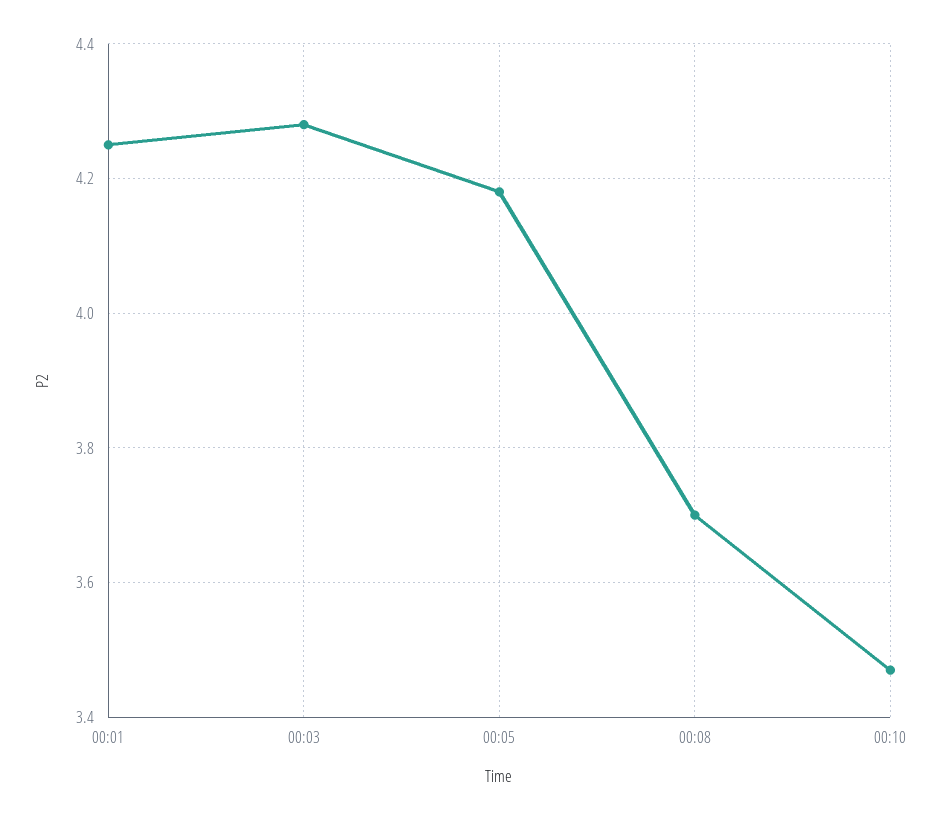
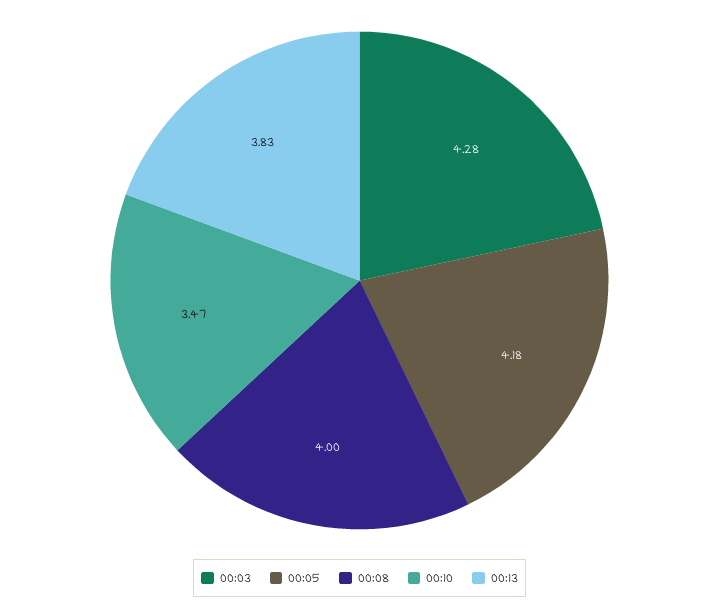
00:01: 4.25 -> none
00:08: 3.7 -> 4
00:13: none -> 3.83

